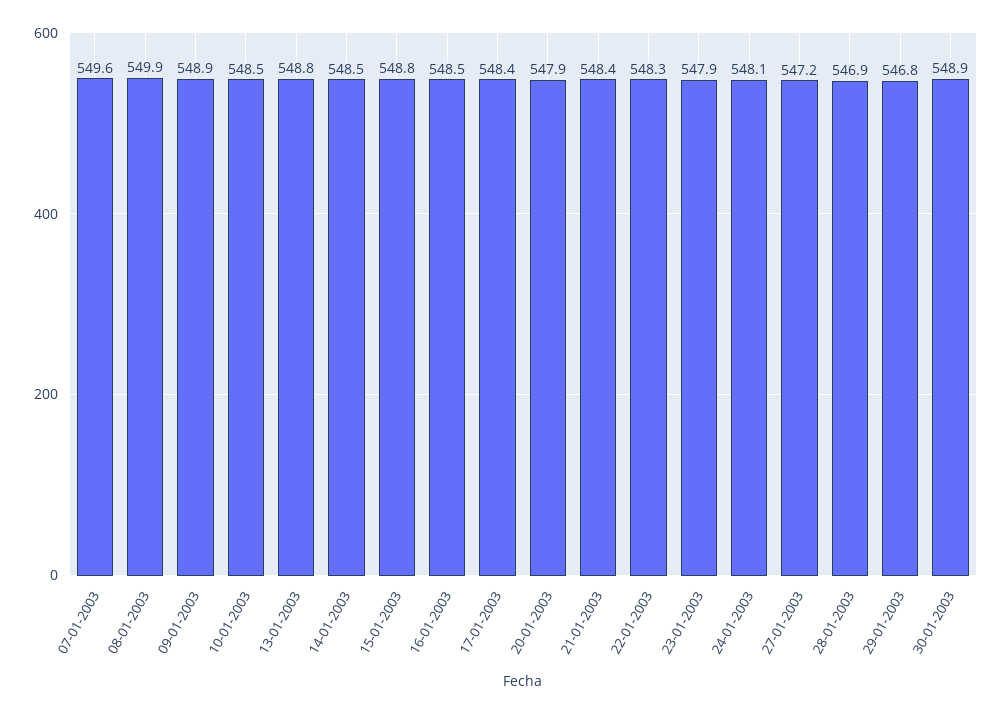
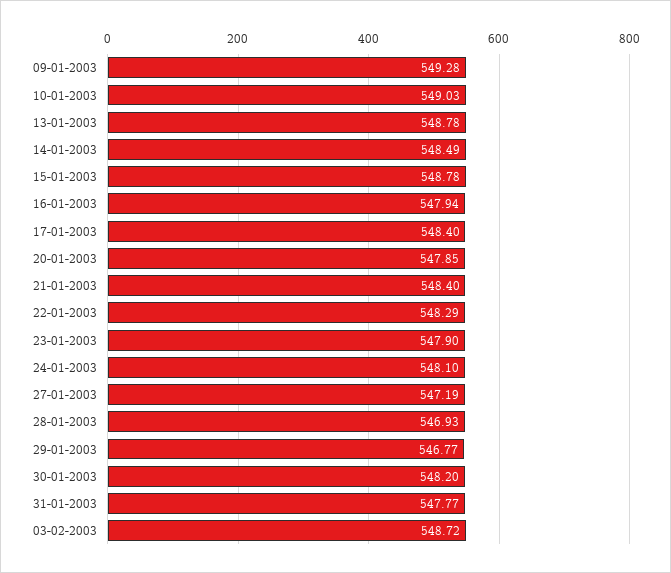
07-01-2003: 549.6 -> none
08-01-2003: 549.9 -> none
09-01-2003: 548.9 -> 549.28
10-01-2003: 548.5 -> 549.03
16-01-2003: 548.5 -> 547.94
30-01-2003: 548.9 -> 548.2
31-01-2003: none -> 547.77
03-02-2003: none -> 548.72

